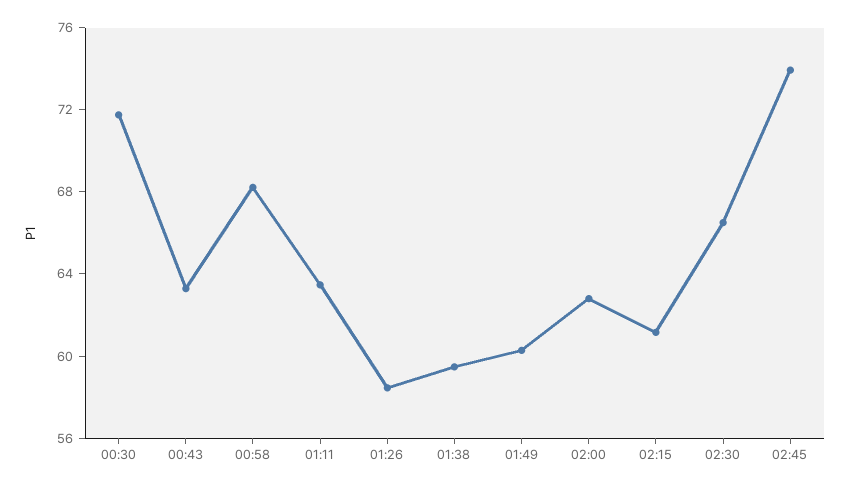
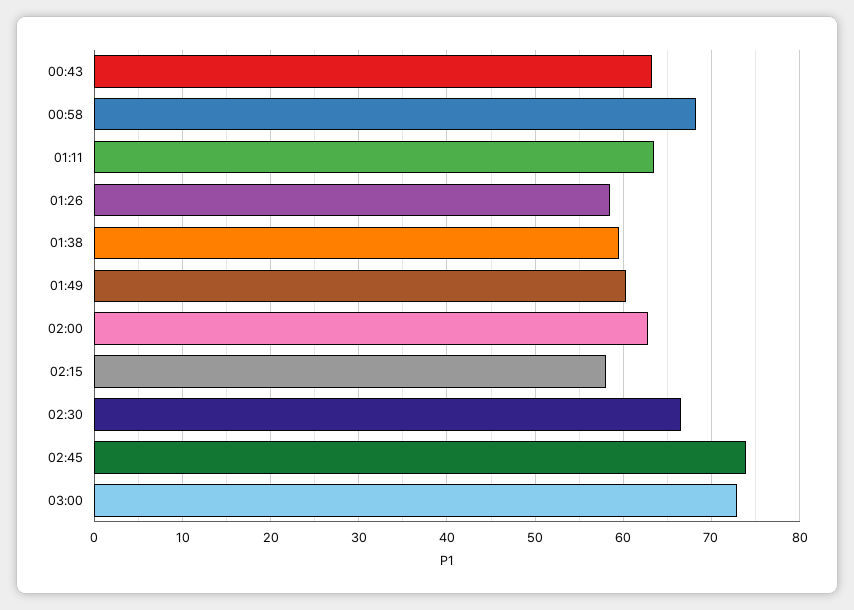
00:30: 72 -> none
02:15: 61 -> 58
03:00: none -> 73

